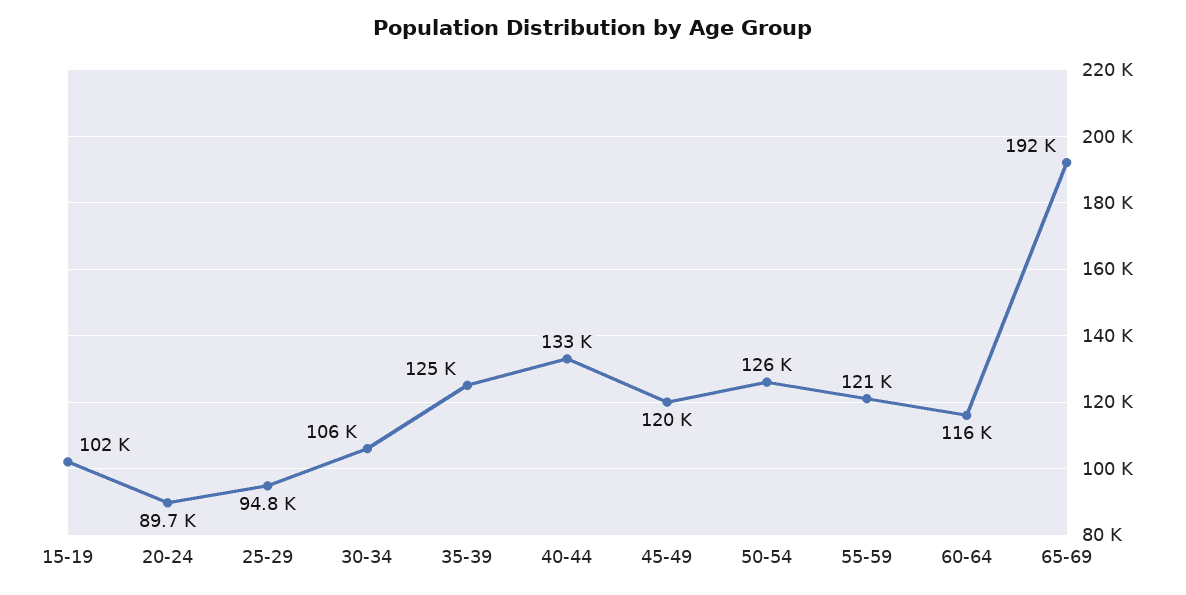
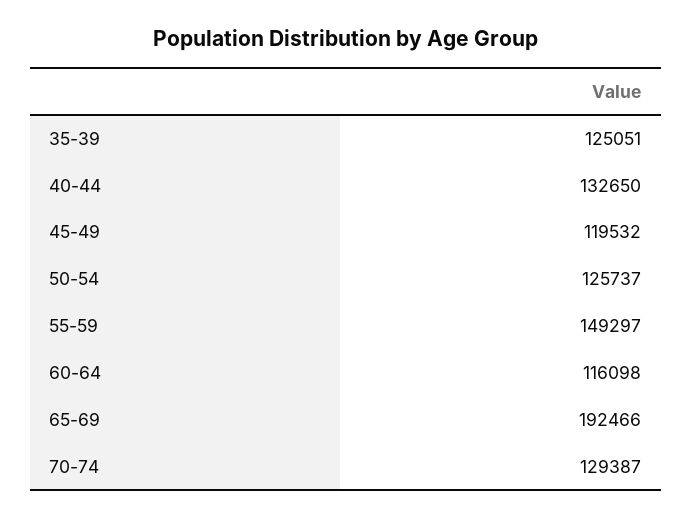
15-19: 102000 -> none
20-24: 89700 -> none
25-29: 94800 -> none
30-34: 106000 -> none
55-59: 121000 -> 149297
70-74: none -> 129387

